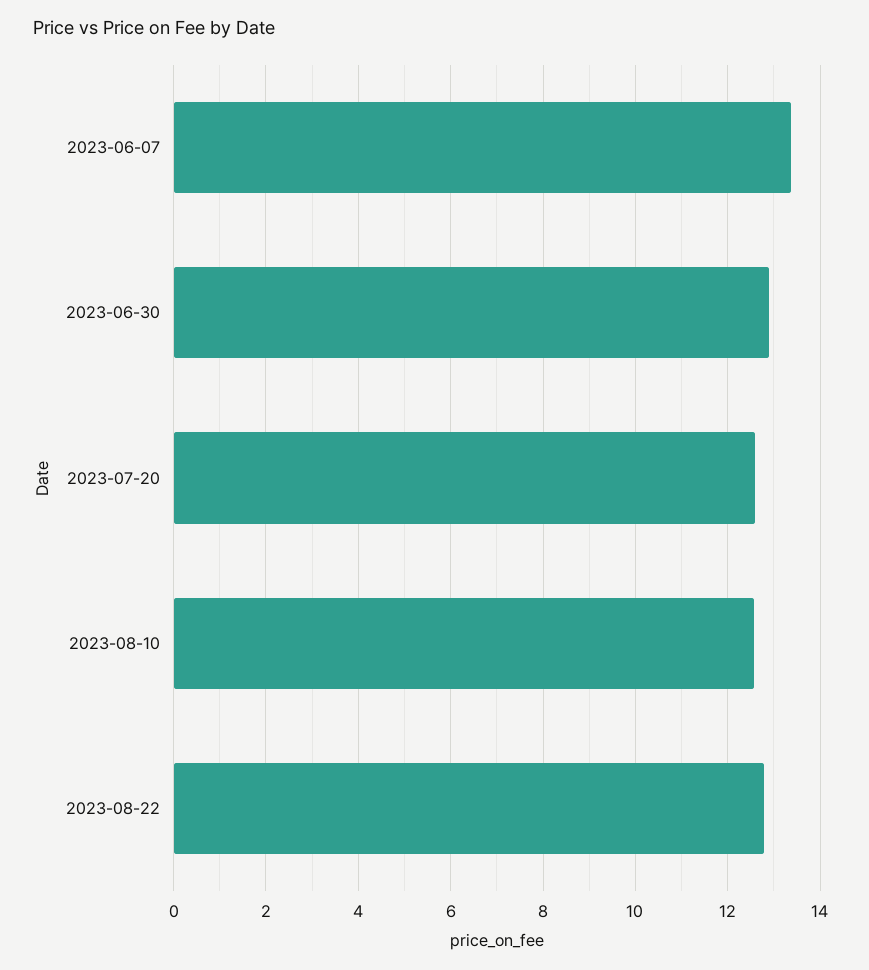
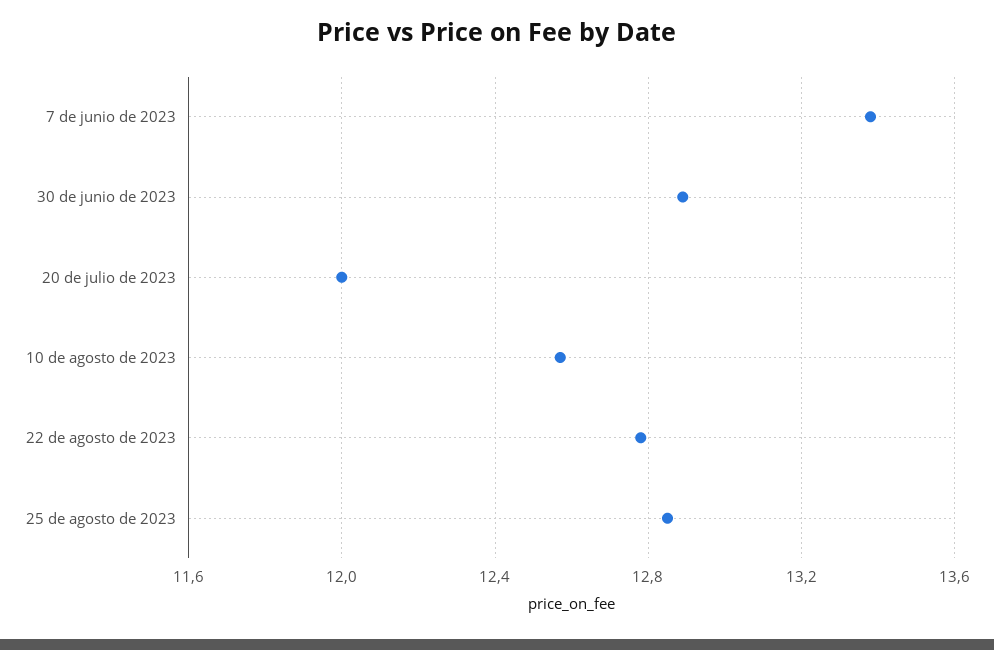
2023-07-20: 12.6 -> 12
25 de agosto de 2023: none -> 12.85

